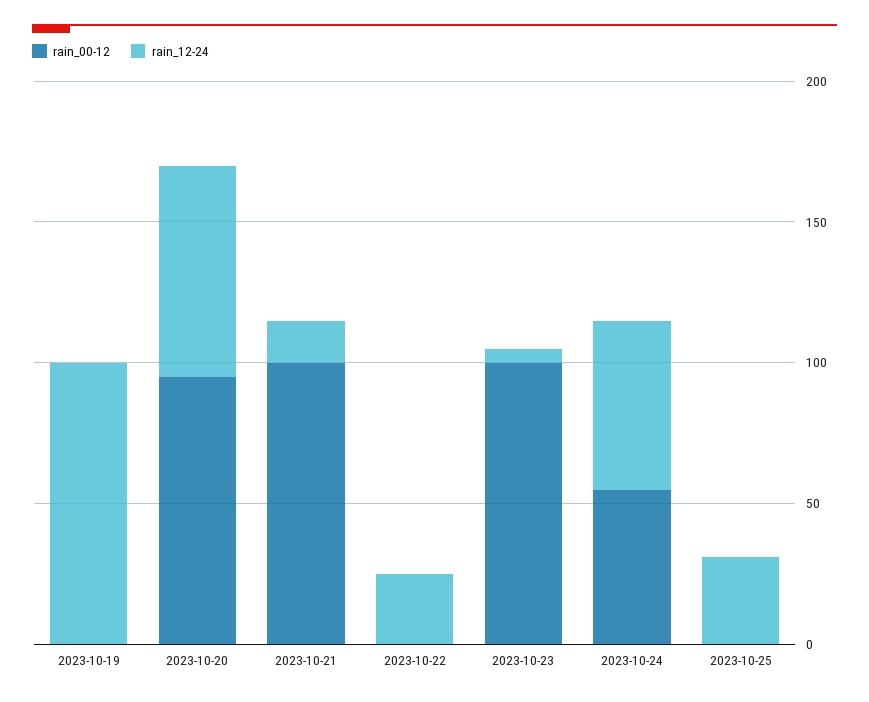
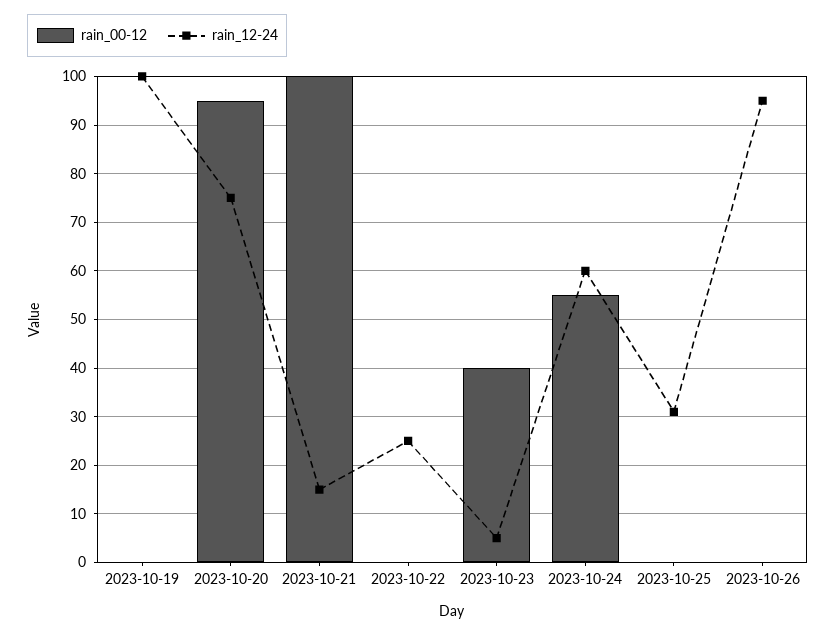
rain_00-12, 2023-10-23: 100 -> 40
rain_00-12, 2023-10-26: none -> 0
rain_12-24, 2023-10-26: none -> 95

